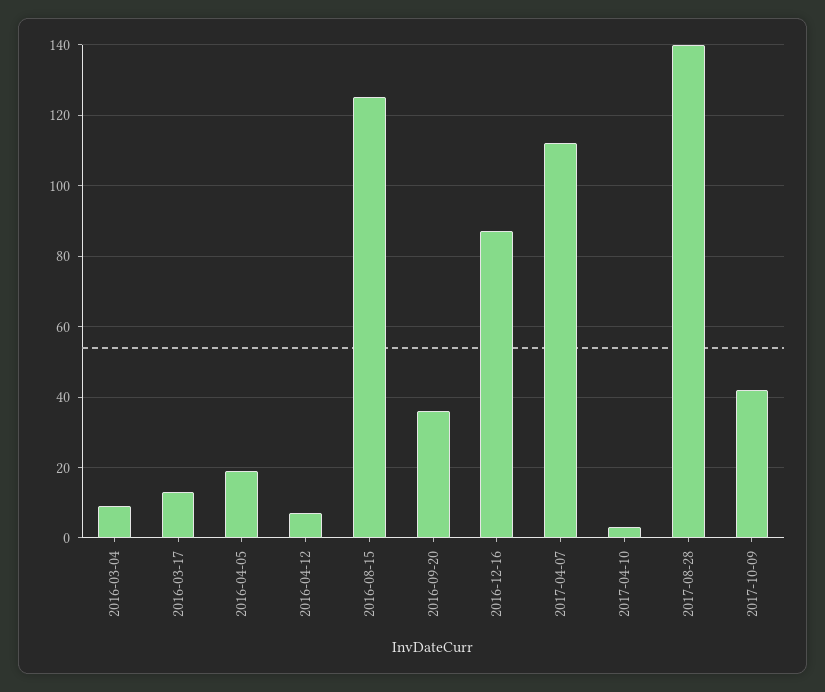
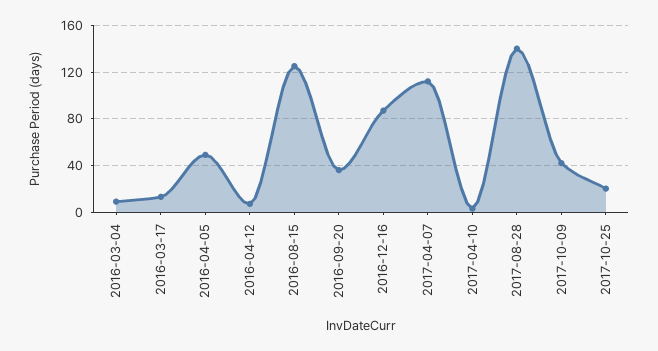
2016-04-05: 20 -> 50
2017-10-25: none -> 20

